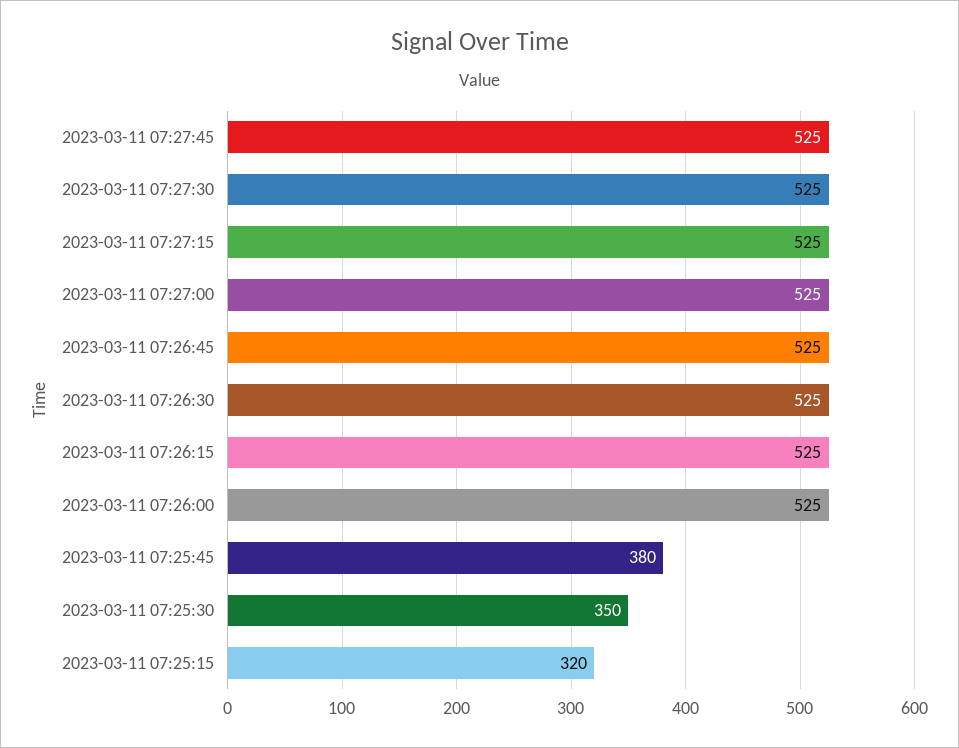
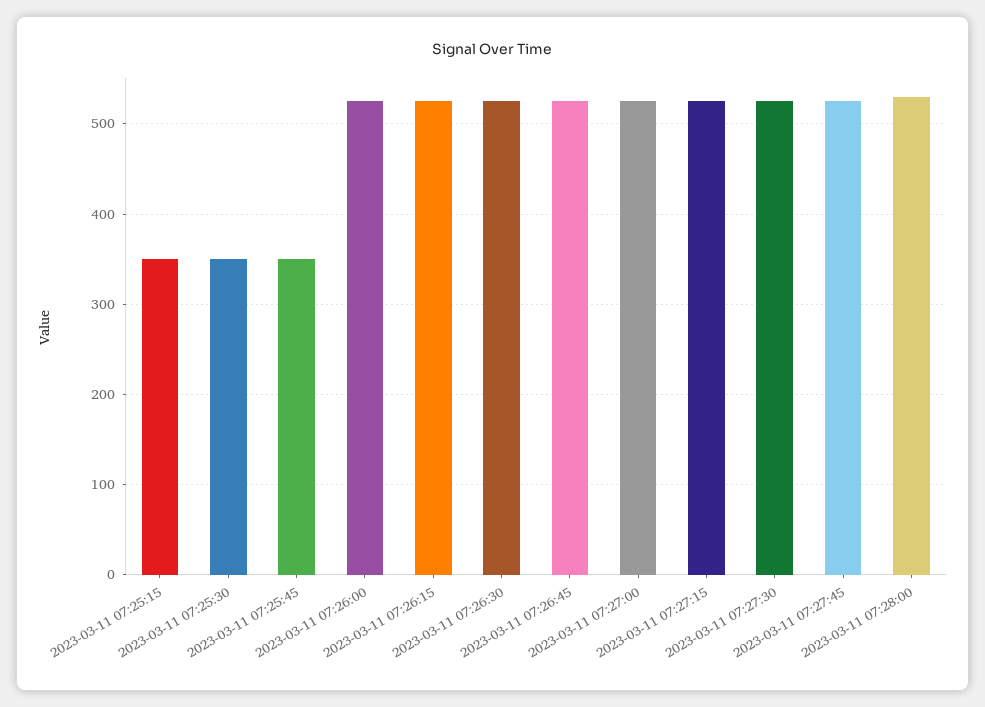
2023-03-11 07:25:45: 380 -> 350
2023-03-11 07:25:15: 320 -> 350
2023-03-11 07:28:00: none -> 530

